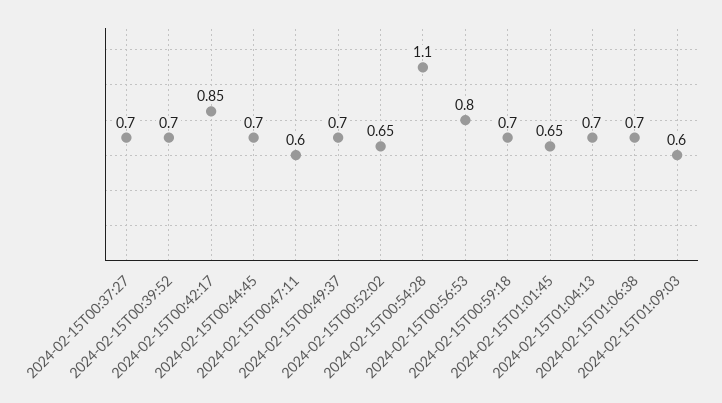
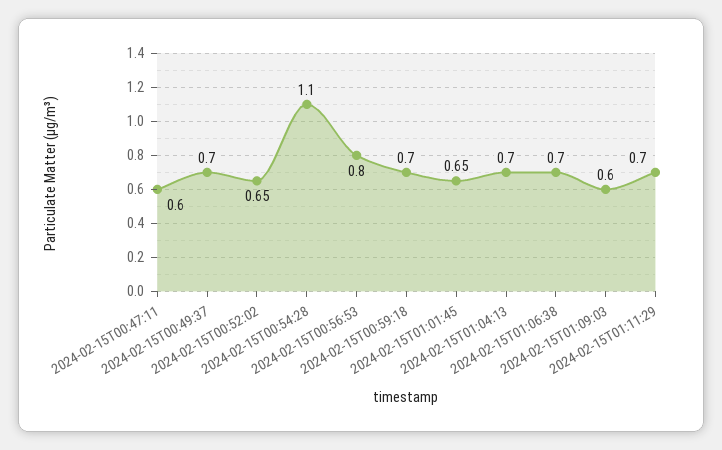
2024-02-15T00:37:27: 0.7 -> none
2024-02-15T00:39:52: 0.7 -> none
2024-02-15T00:42:17: 0.85 -> none
2024-02-15T00:44:45: 0.7 -> none
2024-02-15T01:11:29: none -> 0.7

